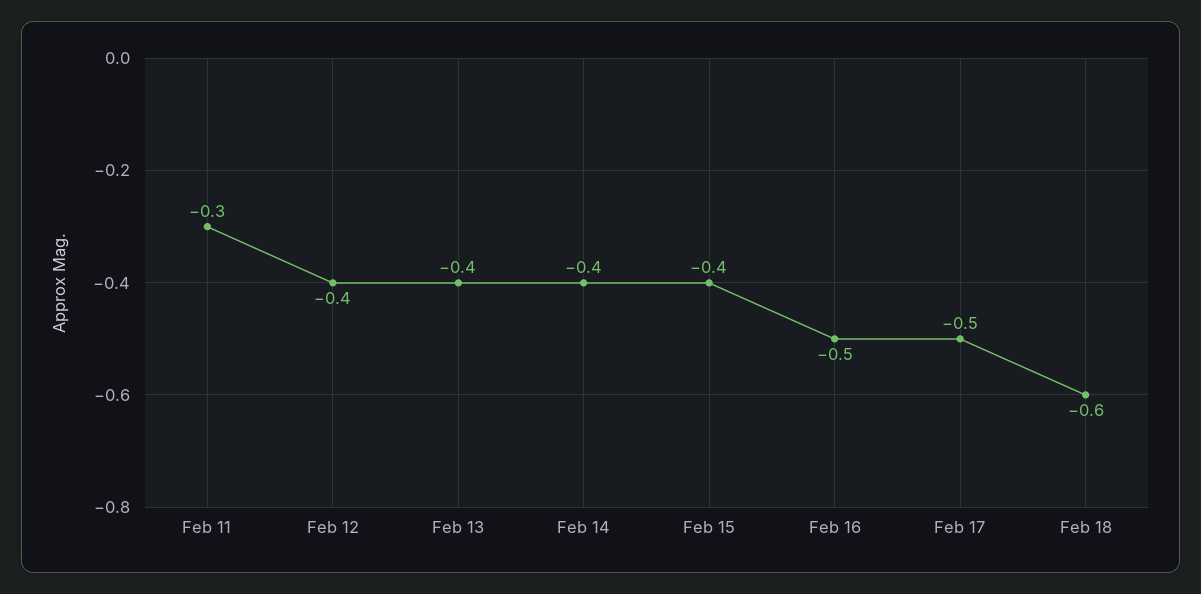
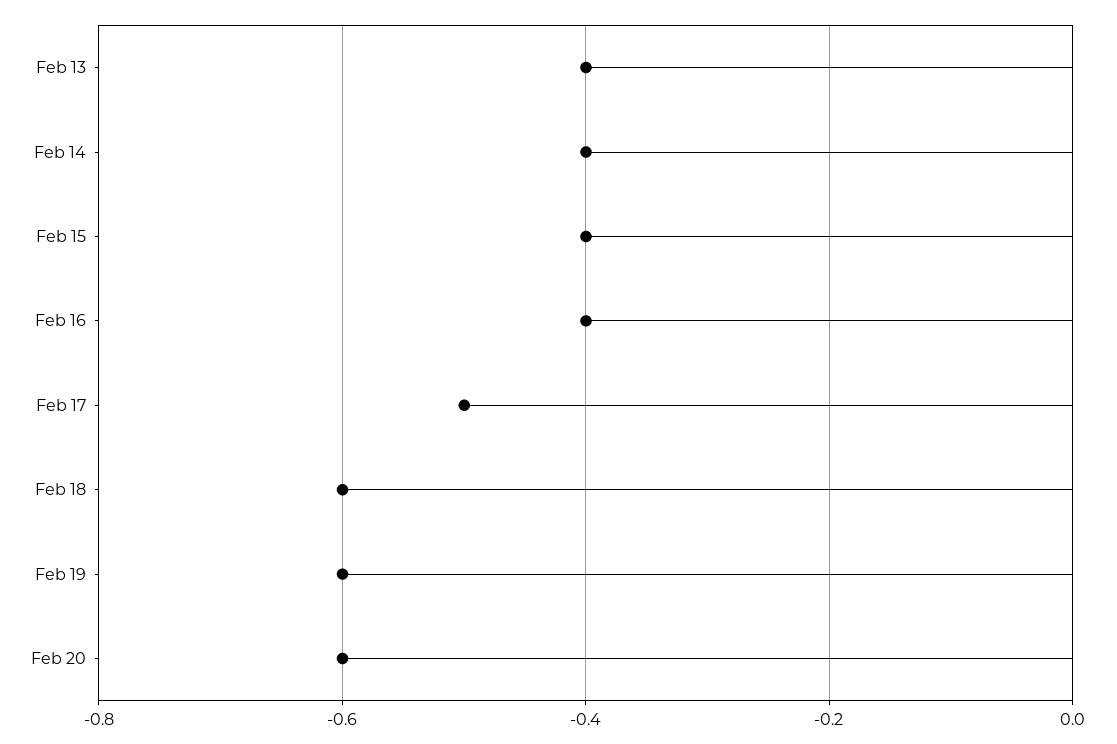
Feb 11: -0.3 -> none
Feb 12: -0.4 -> none
Feb 16: -0.5 -> -0.4
Feb 19: none -> -0.6
Feb 20: none -> -0.6

